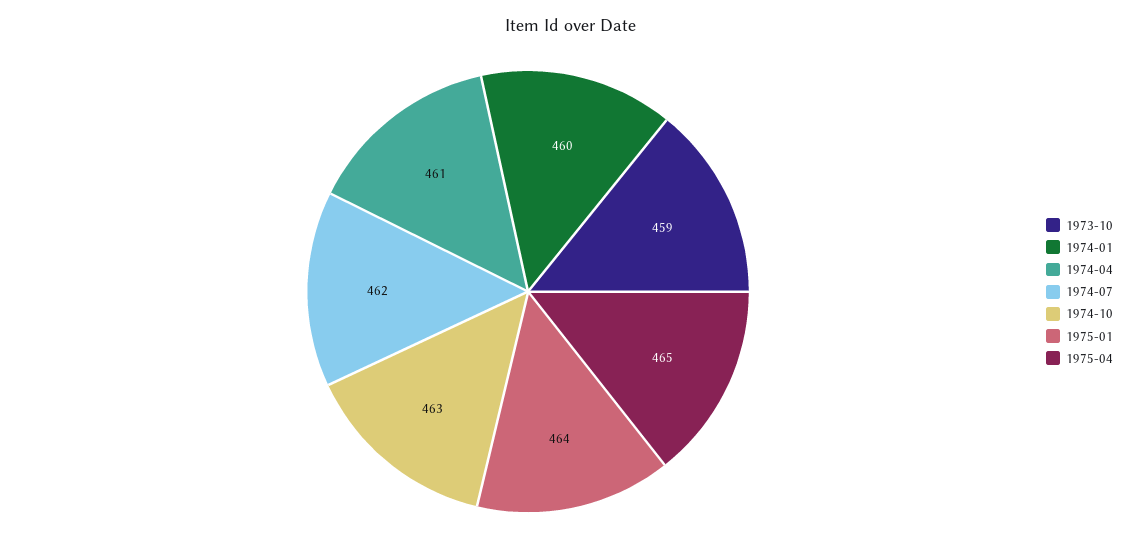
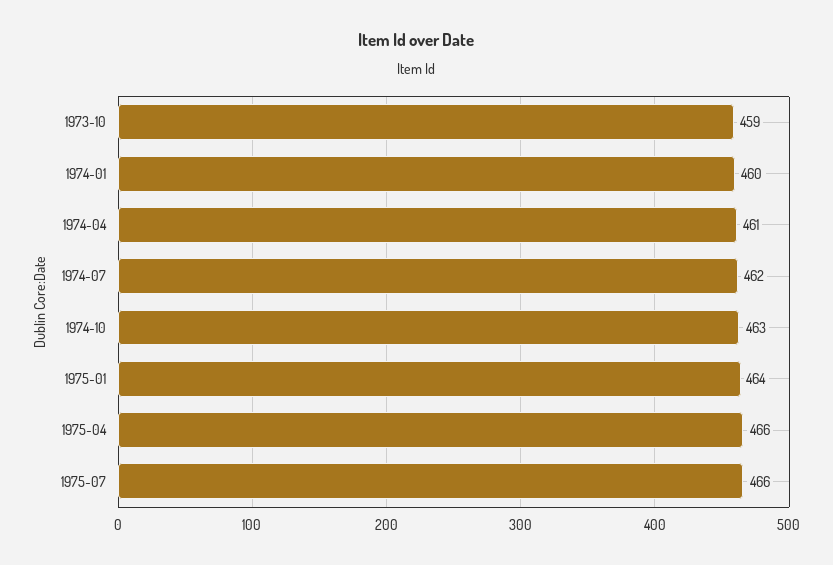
1975-04: 465 -> 466
1975-07: none -> 466

